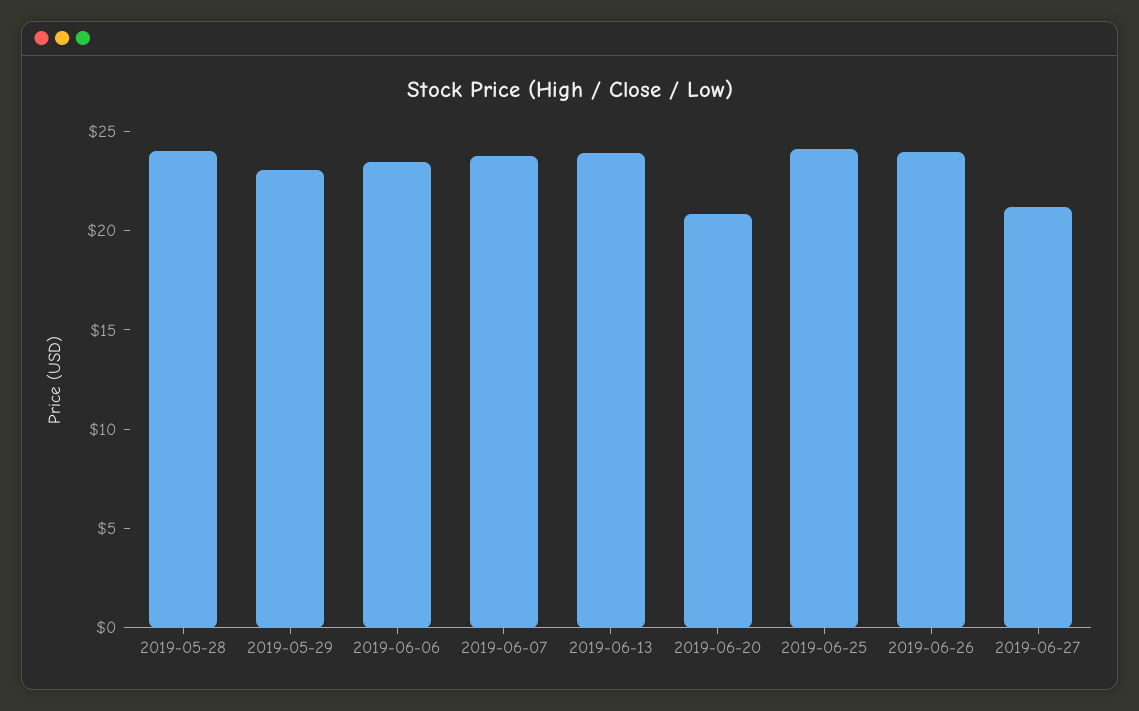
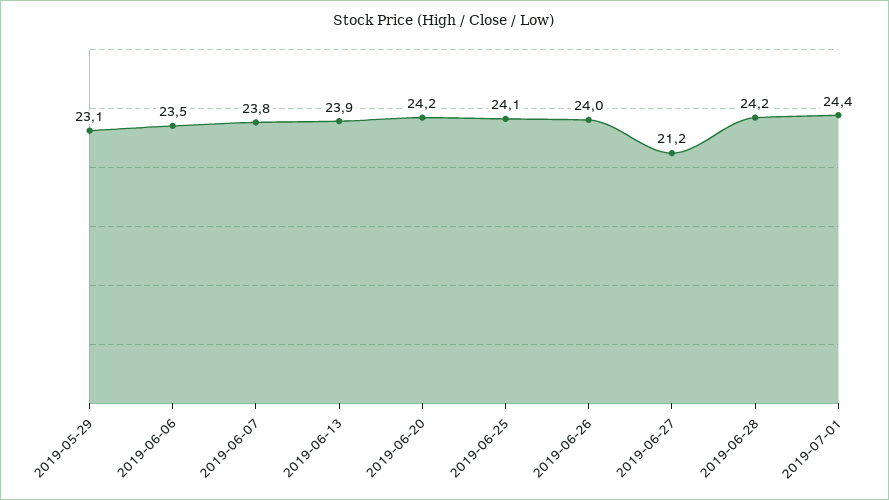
2019-05-28: 24 -> none
2019-06-20: 21 -> 24.2
2019-06-28: none -> 24.2
2019-07-01: none -> 24.4

